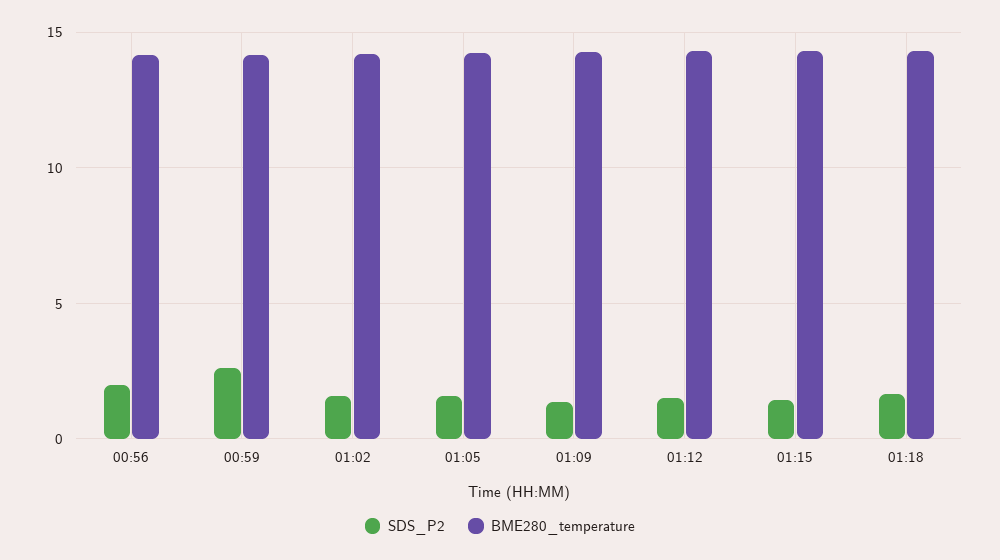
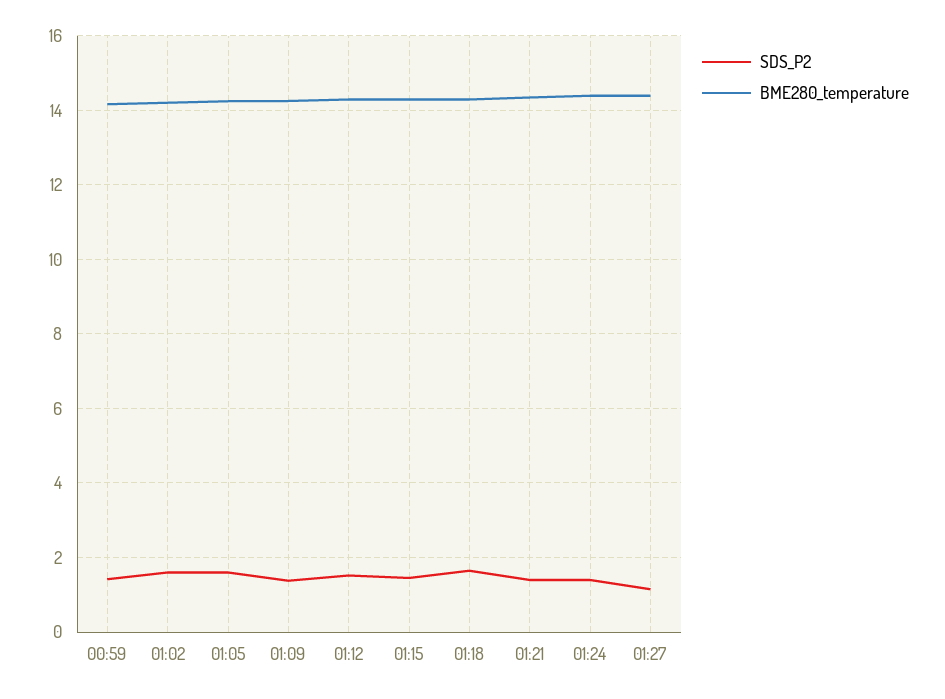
SDS_P2, 00:56: 2 -> none
BME280_temperature, 00:56: 14 -> none
SDS_P2, 00:59: 2.5 -> 1.4
SDS_P2, 01:21: none -> 1.4
BME280_temperature, 01:21: none -> 14.4
SDS_P2, 01:24: none -> 1.4
BME280_temperature, 01:24: none -> 14.4
SDS_P2, 01:27: none -> 1.2
BME280_temperature, 01:27: none -> 14.4

